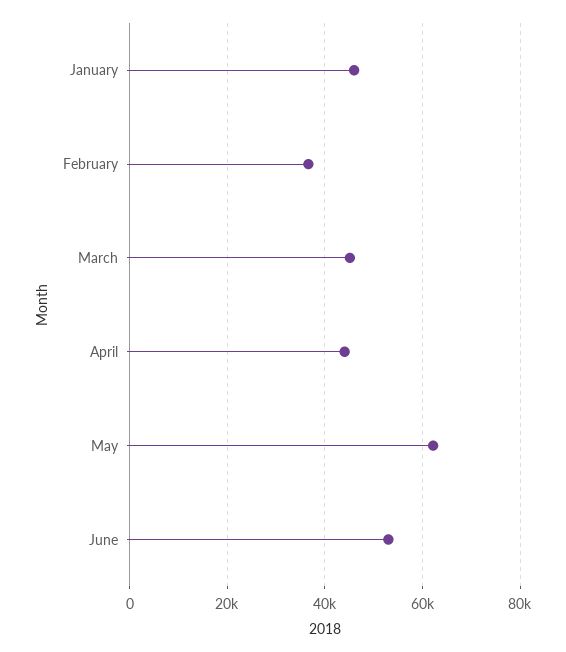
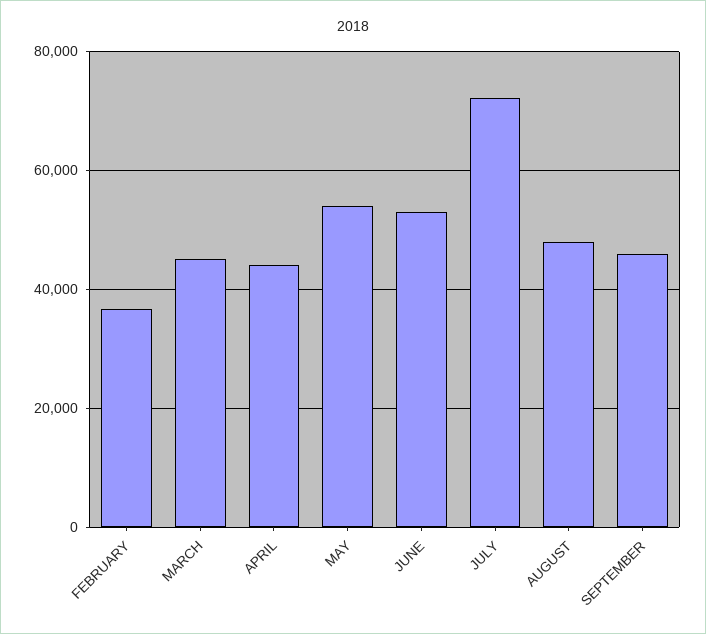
January: 46000 -> none
May: 62000 -> 54000
JULY: none -> 72000
AUGUST: none -> 48000
SEPTEMBER: none -> 46000

